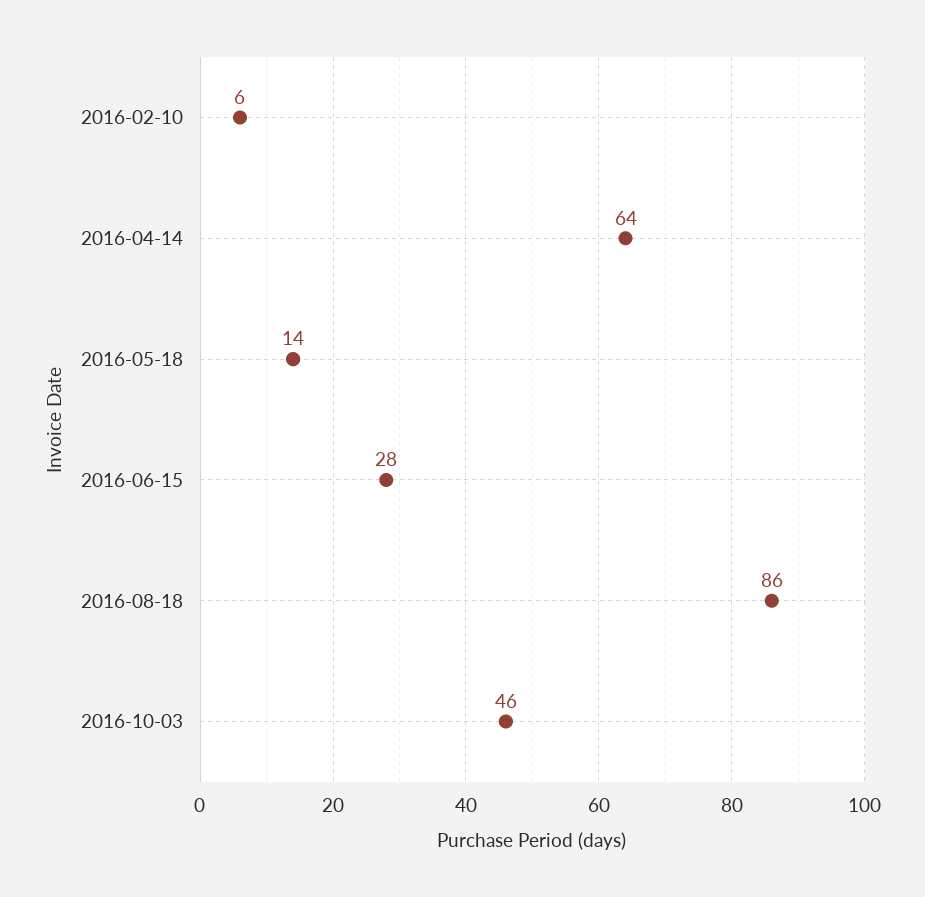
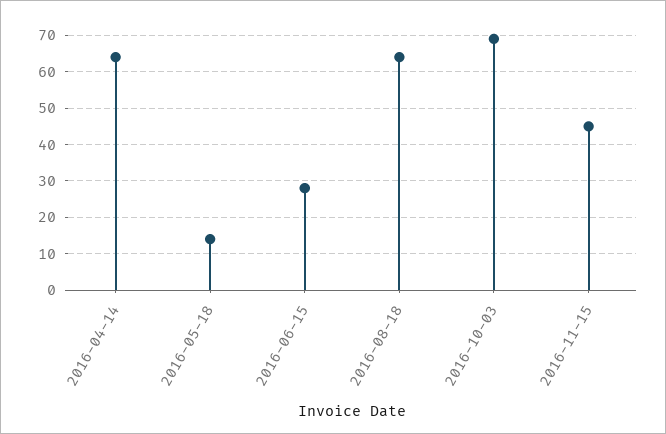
2016-02-10: 6 -> none
2016-08-18: 86 -> 65
2016-10-03: 46 -> 70
2016-11-15: none -> 45

